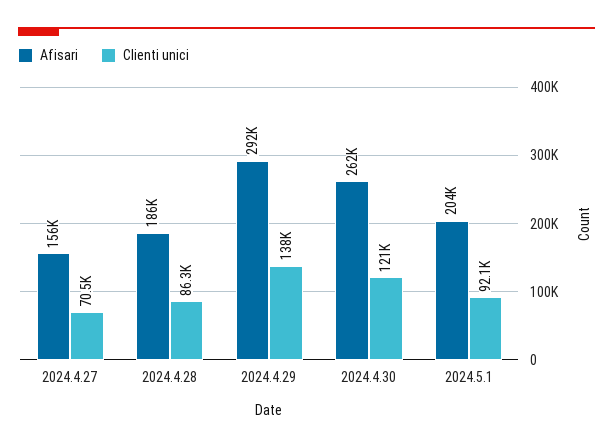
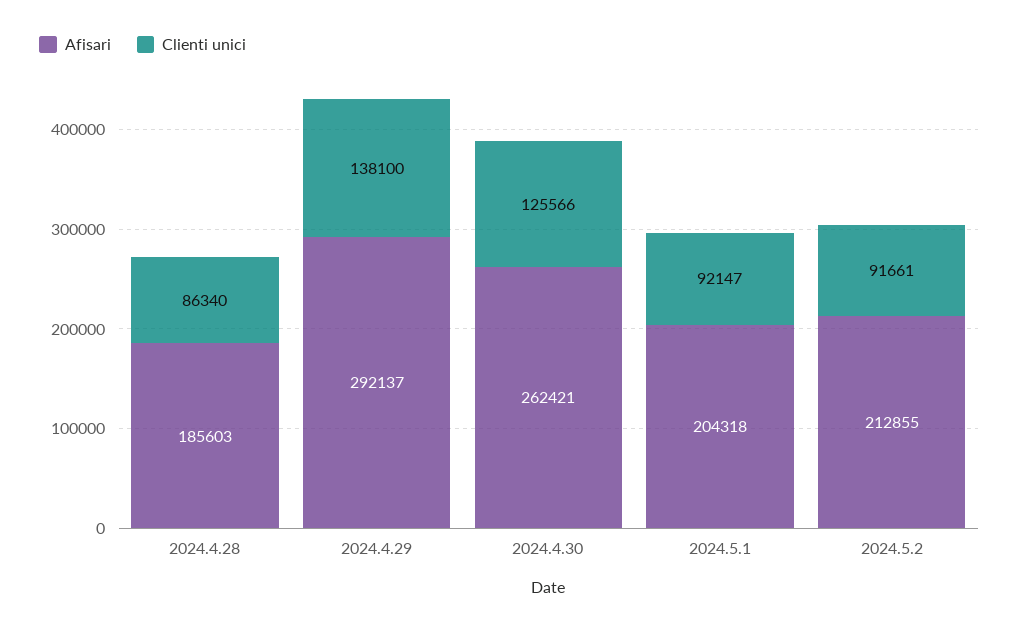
Afisari, 2024.4.27: 156000 -> none
Clienti unici, 2024.4.27: 70500 -> none
Clienti unici, 2024.4.30: 121000 -> 125566
Afisari, 2024.5.2: none -> 212855
Clienti unici, 2024.5.2: none -> 91661

